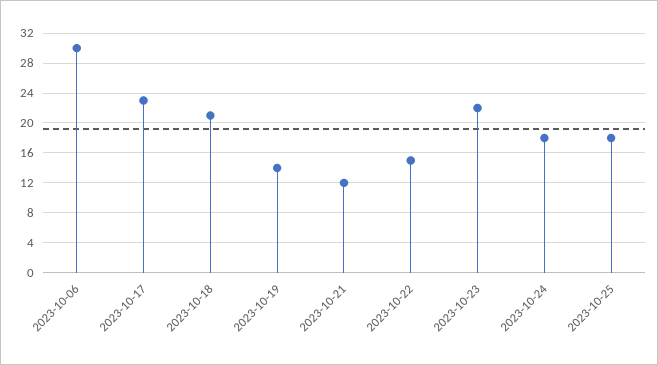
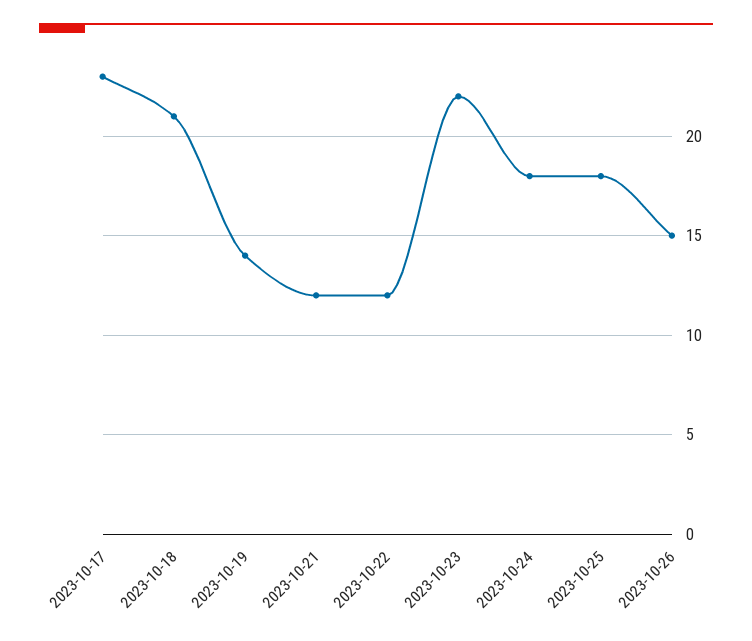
2023-10-06: 30 -> none
2023-10-22: 15 -> 12
2023-10-26: none -> 15

